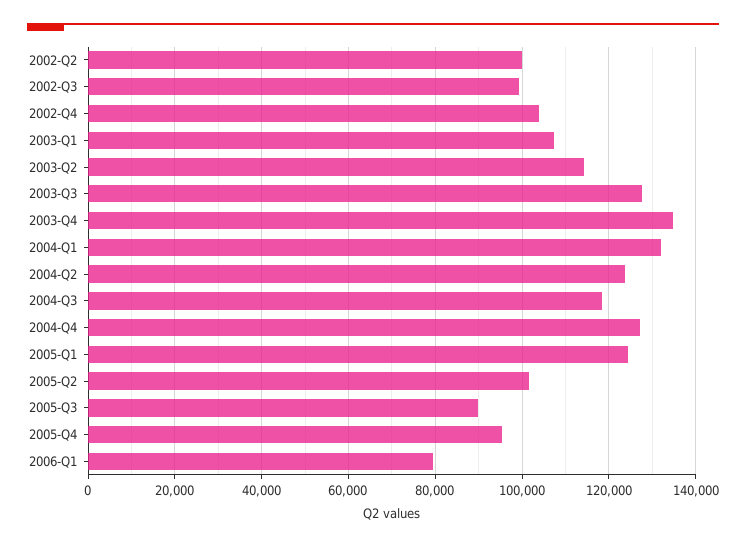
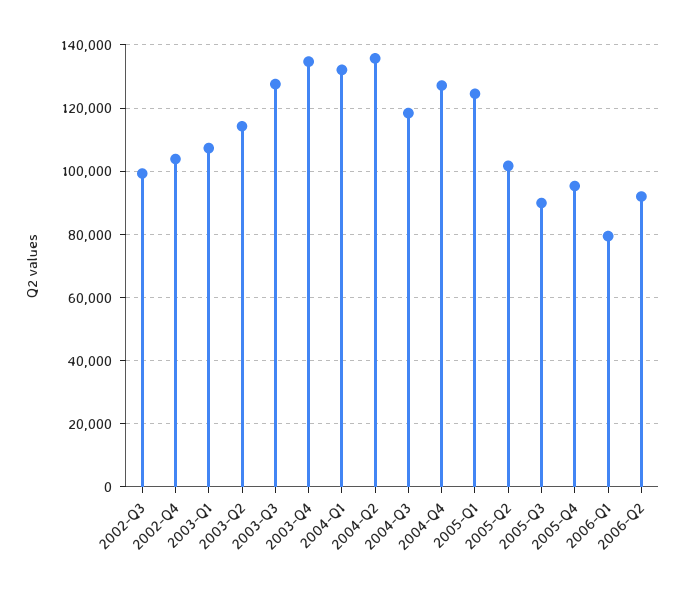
2002-Q2: 100000 -> none
2004-Q2: 124000 -> 136000
2006-Q2: none -> 92000

